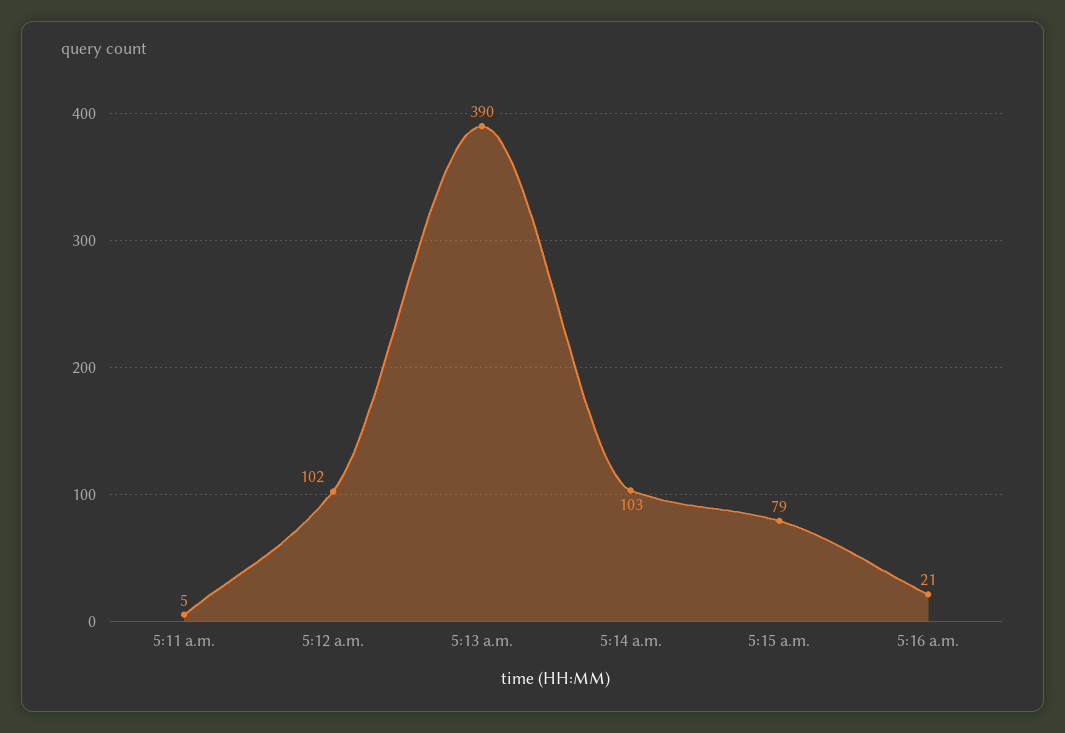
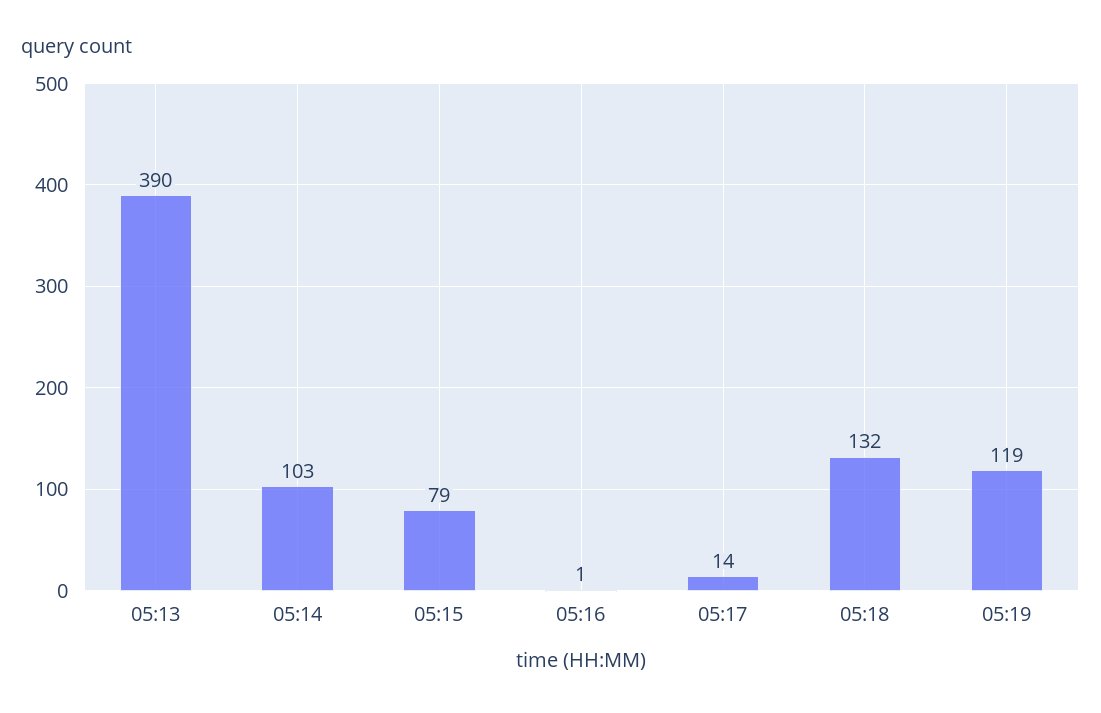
5:11 a.m.: 5 -> none
5:12 a.m.: 102 -> none
5:16 a.m.: 21 -> 1
05:17: none -> 14
05:18: none -> 132
05:19: none -> 119

